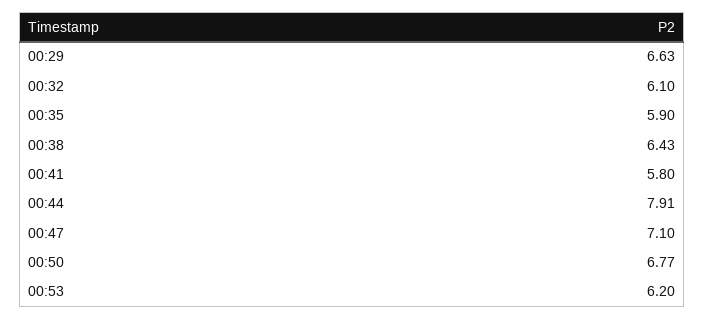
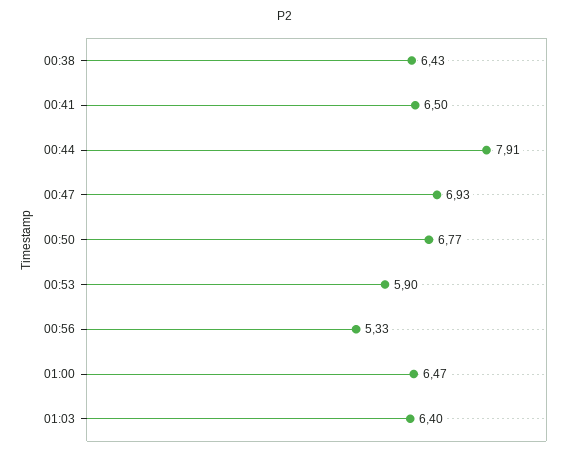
00:29: 6.63 -> none
00:32: 6.1 -> none
00:35: 5.9 -> none
00:41: 5.8 -> 6.5
00:47: 7.1 -> 6.93
00:53: 6.2 -> 5.9
00:56: none -> 5.33
01:00: none -> 6.47
01:03: none -> 6.4

